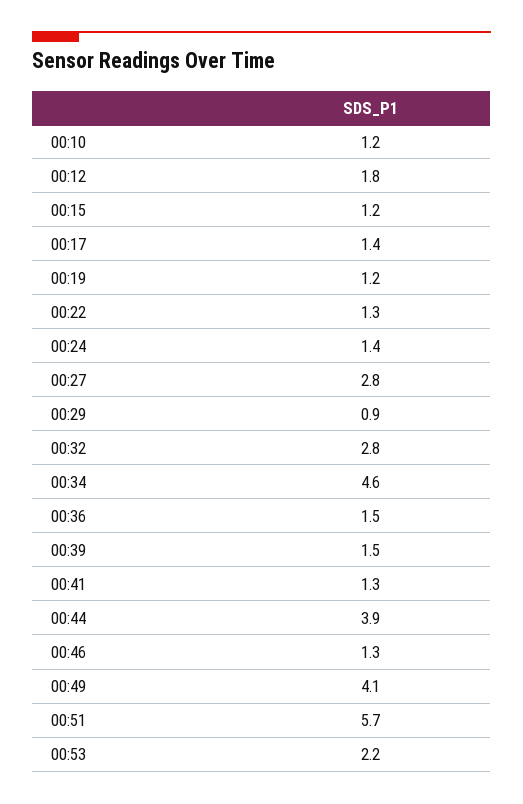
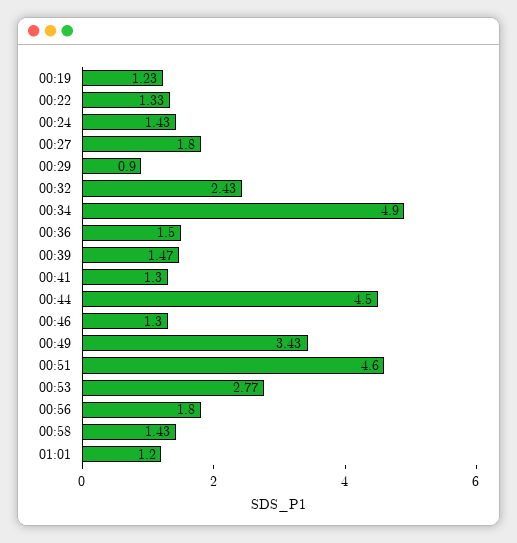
00:10: 1.2 -> none
00:12: 1.8 -> none
00:15: 1.2 -> none
00:17: 1.4 -> none
00:27: 2.8 -> 1.8
00:32: 2.8 -> 2.43
00:34: 4.6 -> 4.9
00:44: 3.9 -> 4.5
00:49: 4.1 -> 3.43
00:51: 5.7 -> 4.6
00:53: 2.2 -> 2.77
00:56: none -> 1.8
00:58: none -> 1.43
01:01: none -> 1.2

